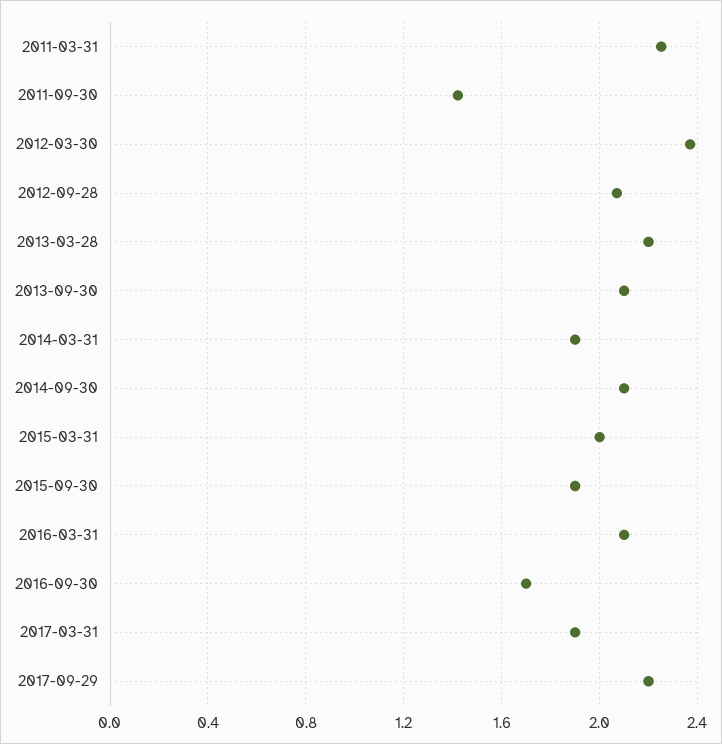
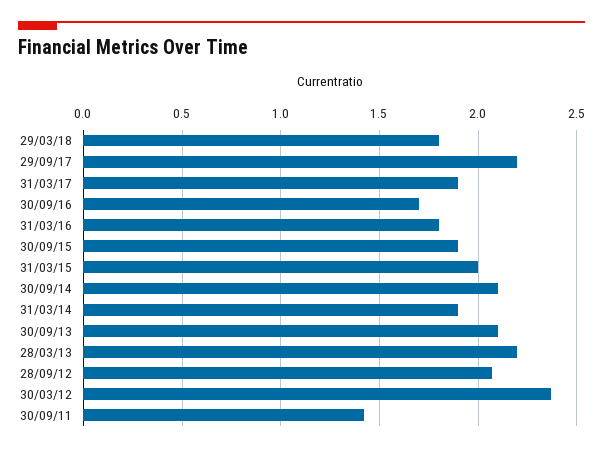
2011-03-31: 2.25 -> none
2016-03-31: 2.1 -> 1.8
29/03/18: none -> 1.8

